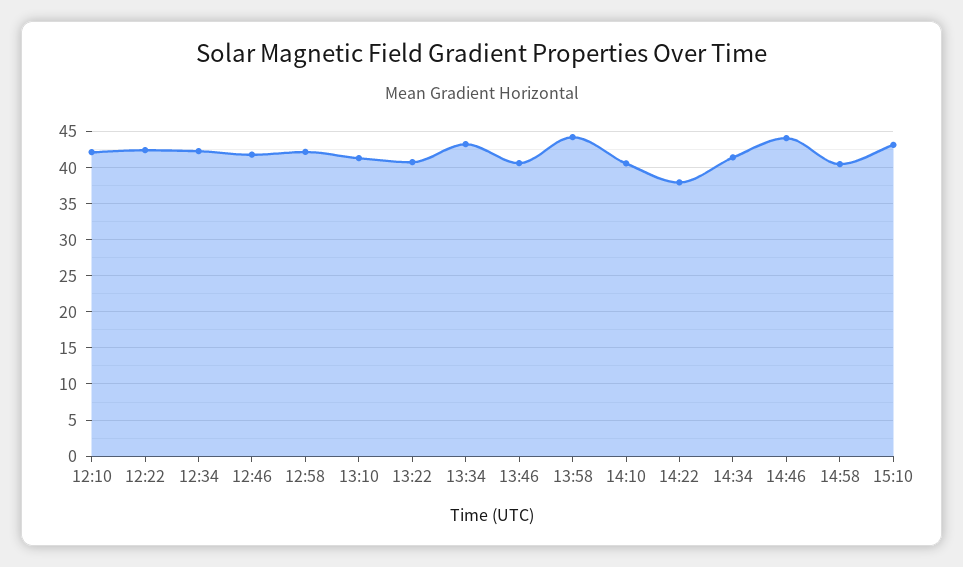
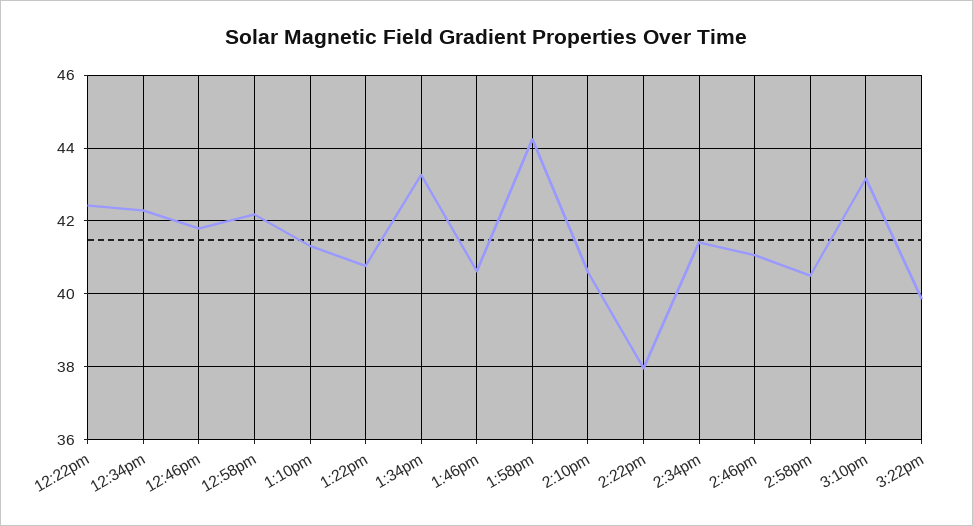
12:10: 42 -> none
14:46: 44 -> 41
3:22pm: none -> 39.8

